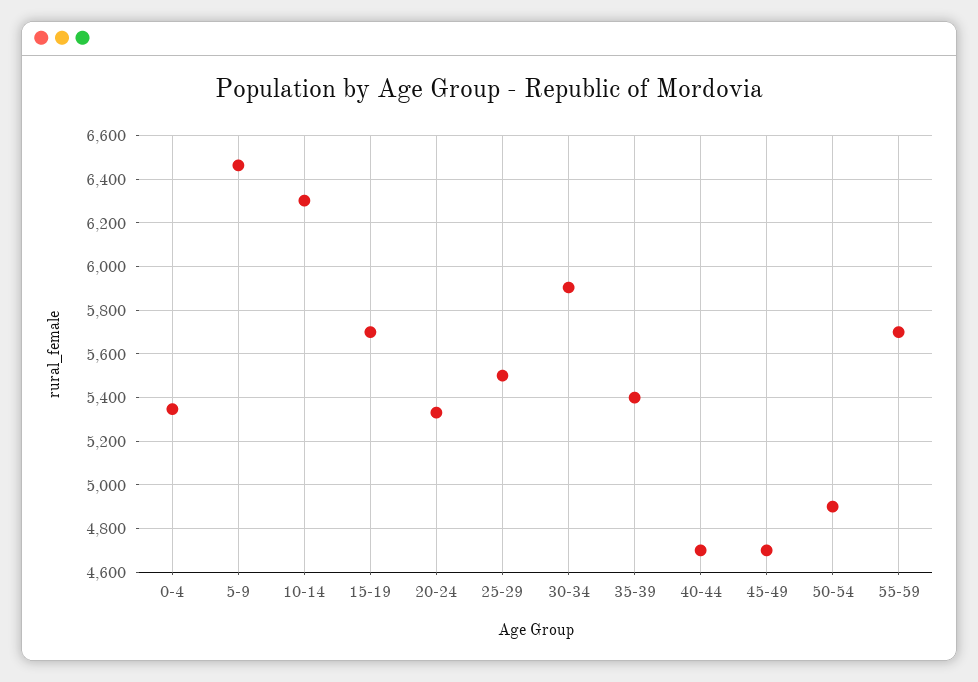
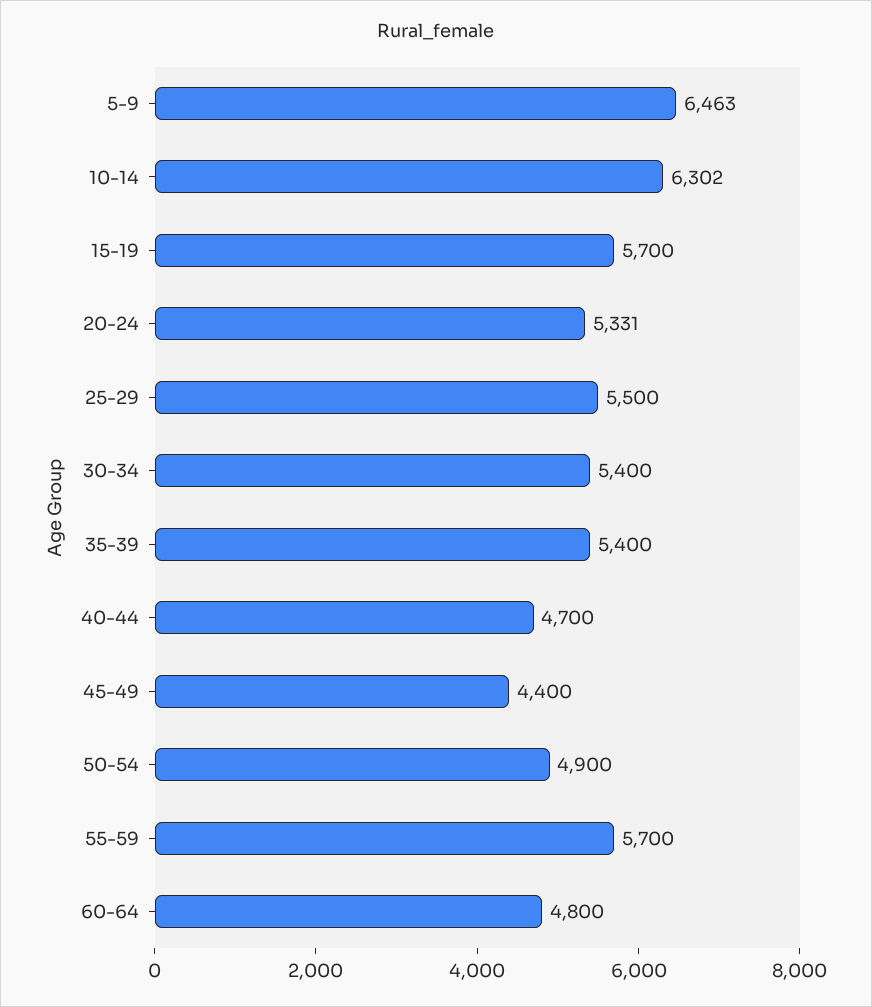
0-4: 5350 -> none
30-34: 5900 -> 5400
45-49: 4700 -> 4400
60-64: none -> 4800

